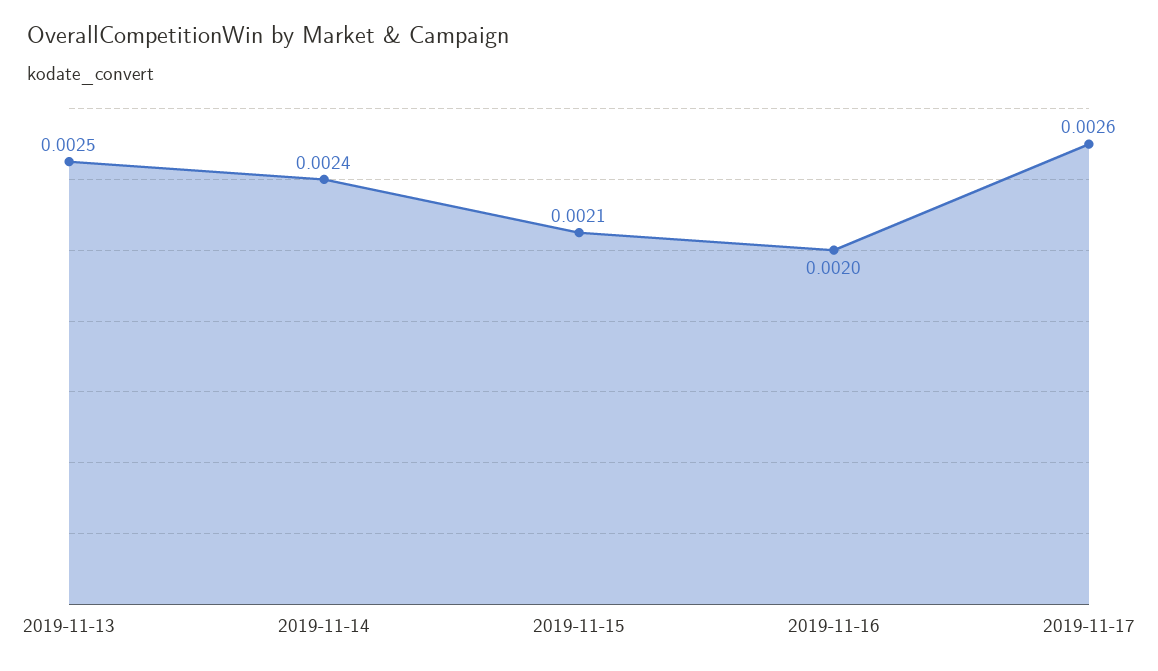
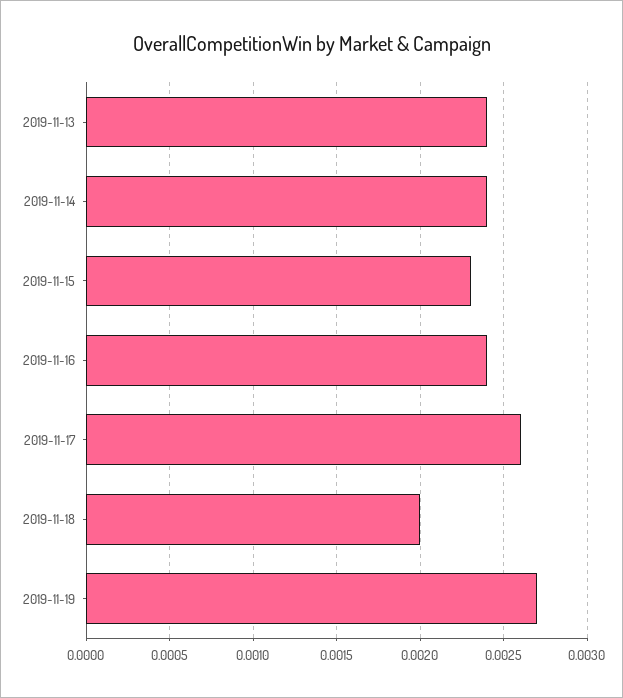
2019-11-13: 0.0025 -> 0.0024
2019-11-15: 0.0021 -> 0.0023
2019-11-16: 0.002 -> 0.0024
2019-11-18: none -> 0.002
2019-11-19: none -> 0.0027

